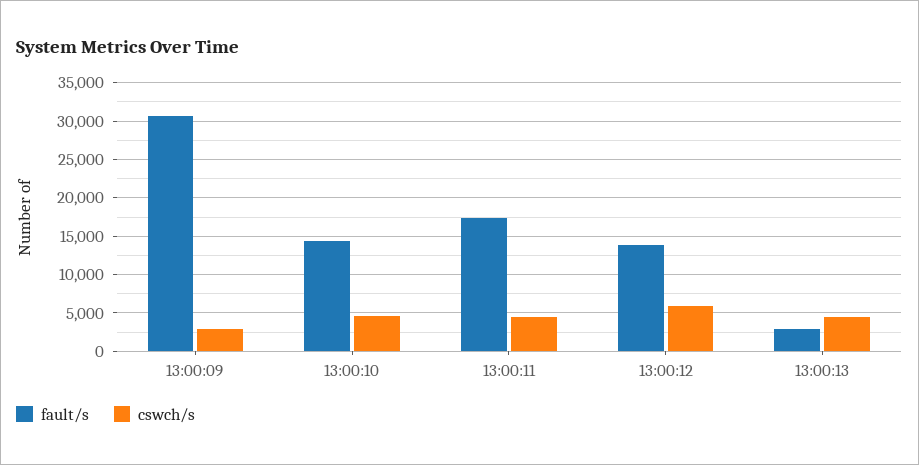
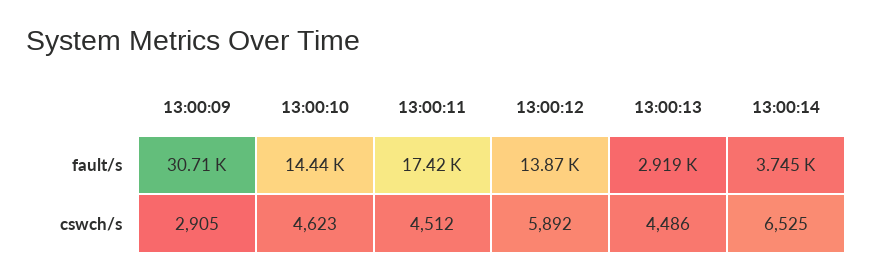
fault/s, 13:00:14: none -> 3745
cswch/s, 13:00:14: none -> 6525

